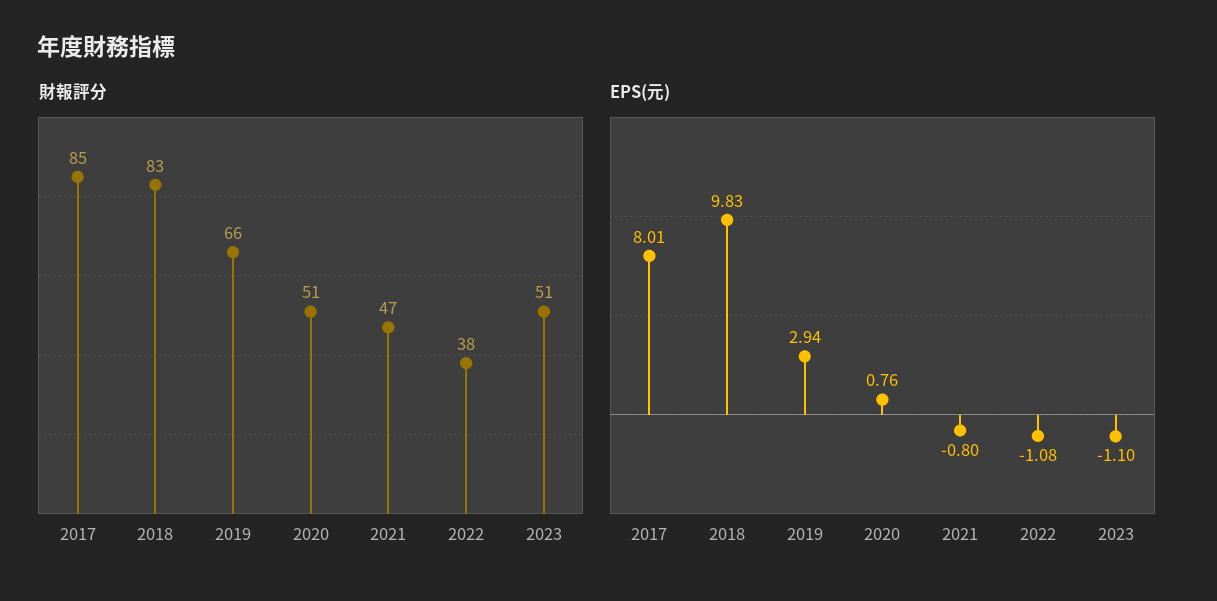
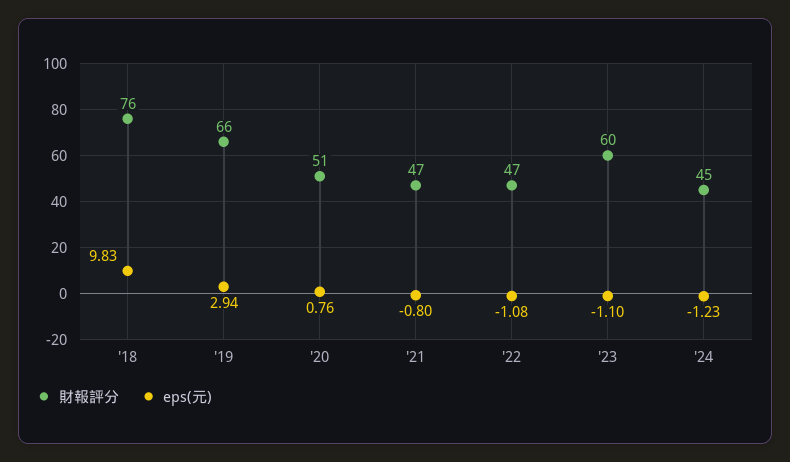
財報評分, 2017: 85 -> none
財報評分, 2018: 83 -> 76
財報評分, 2022: 38 -> 47
財報評分, 2023: 51 -> 60
EPS(元), 2017: 8.01 -> none
財報評分, '24: none -> 45
EPS(元), '24: none -> -1.23

